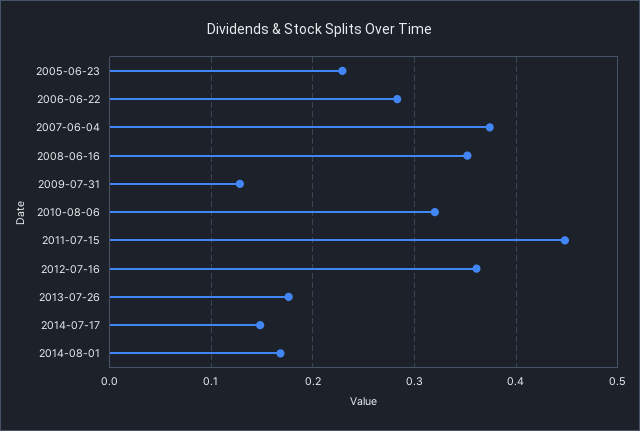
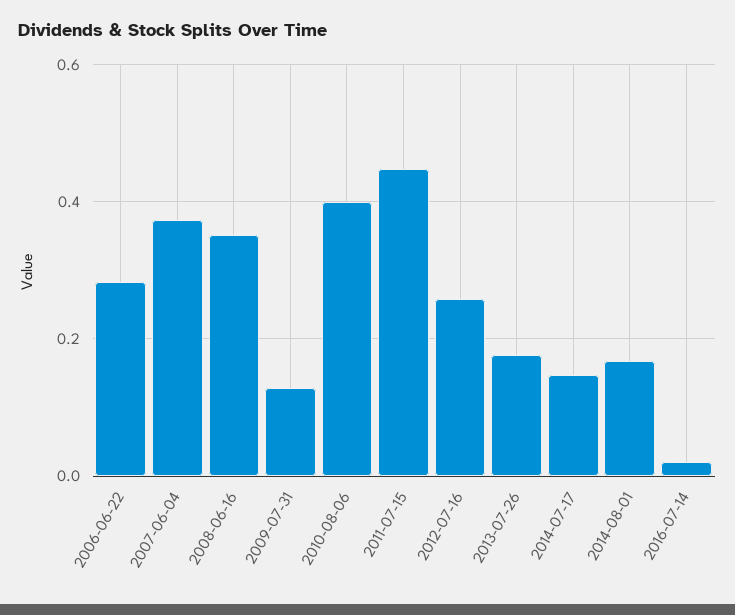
2005-06-23: 0.23 -> none
2010-08-06: 0.32 -> 0.4
2012-07-16: 0.36 -> 0.26
2016-07-14: none -> 0.02

